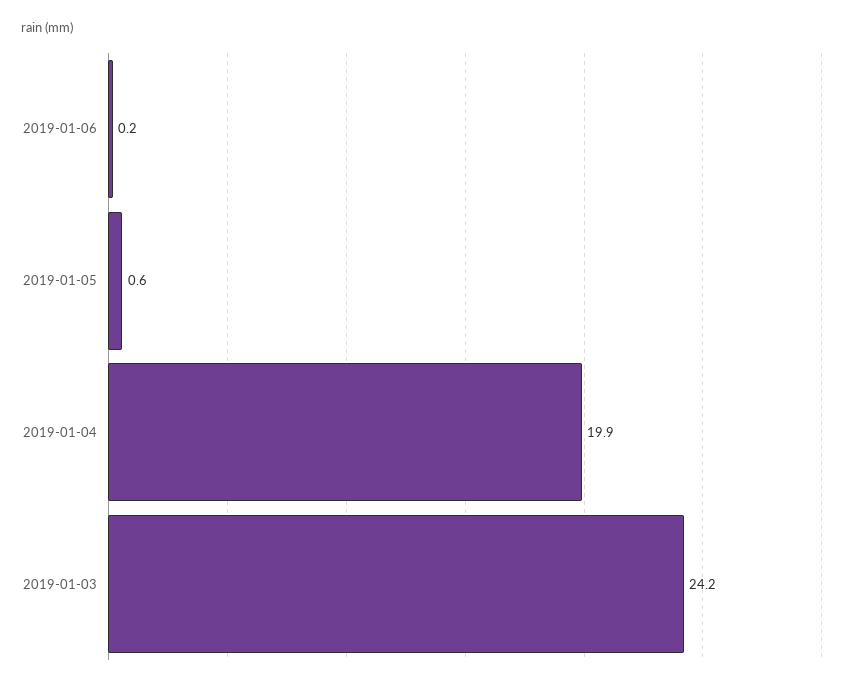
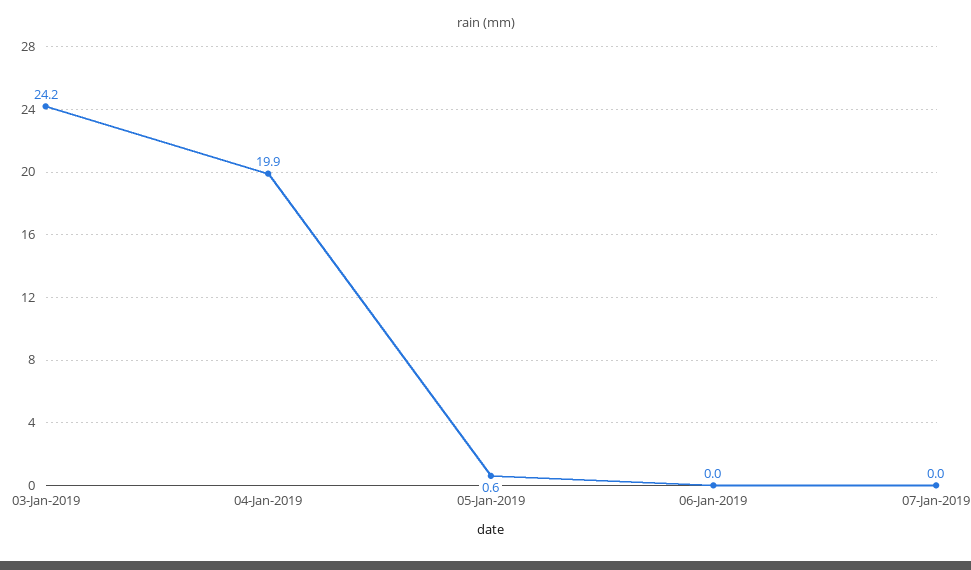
2019-01-06: 0.2 -> 0
07-Jan-2019: none -> 0

